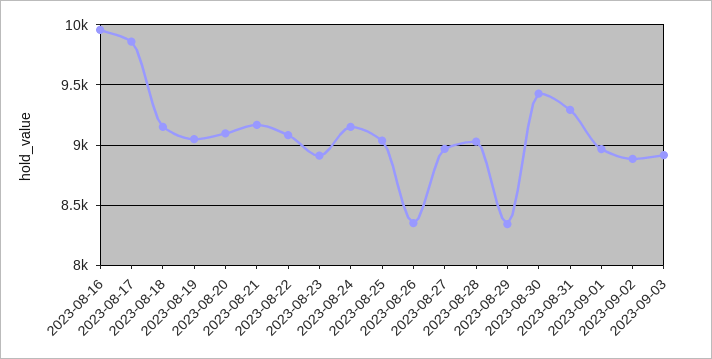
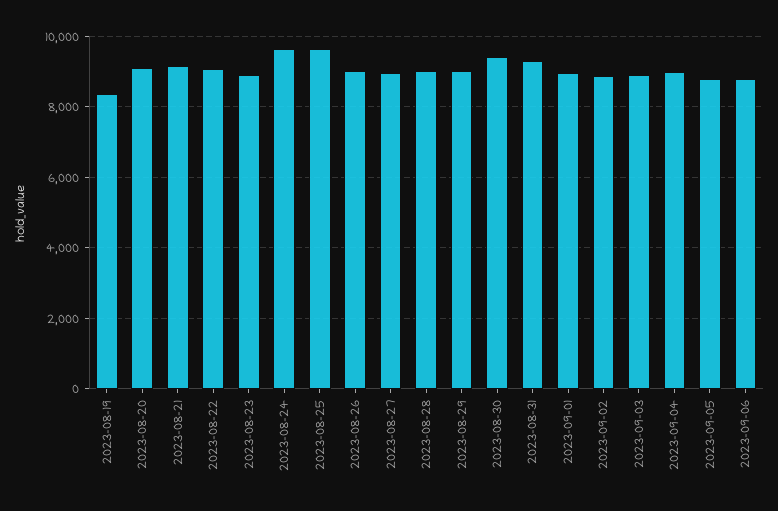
2023-08-16: 9950 -> none
2023-08-17: 9850 -> none
2023-08-18: 9150 -> none
2023-08-19: 9050 -> 8400
2023-08-24: 9150 -> 9600
2023-08-25: 9050 -> 9600
2023-08-26: 8350 -> 9000
2023-08-29: 8350 -> 9000
2023-09-04: none -> 9000
2023-09-05: none -> 8800
2023-09-06: none -> 8800

